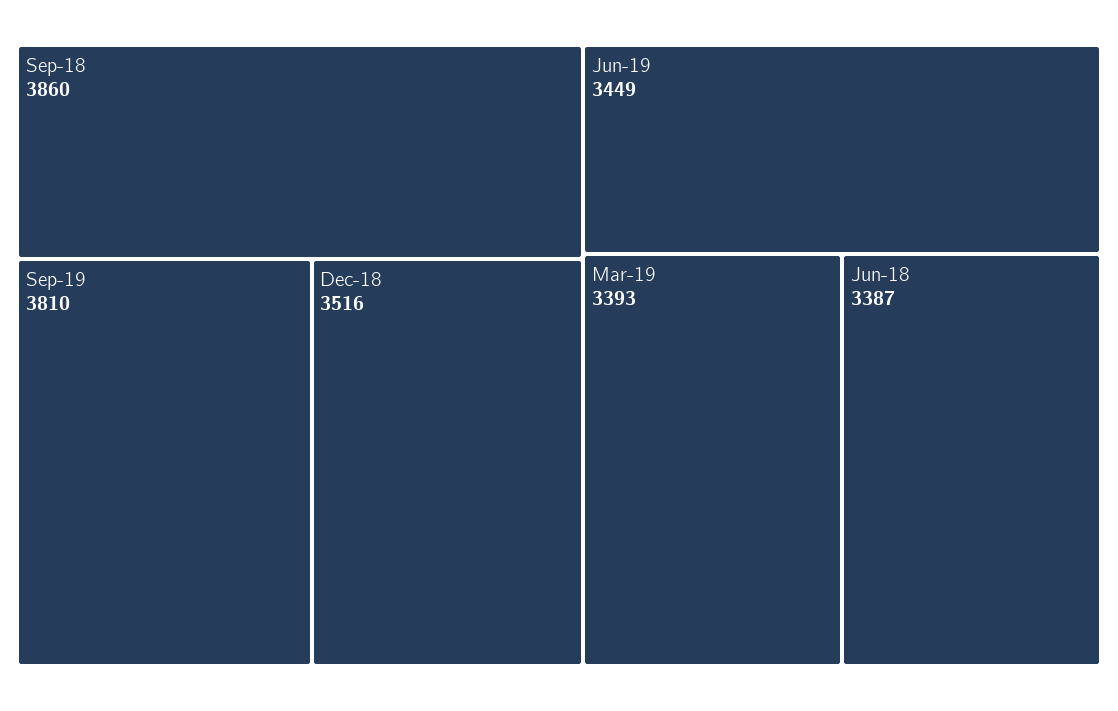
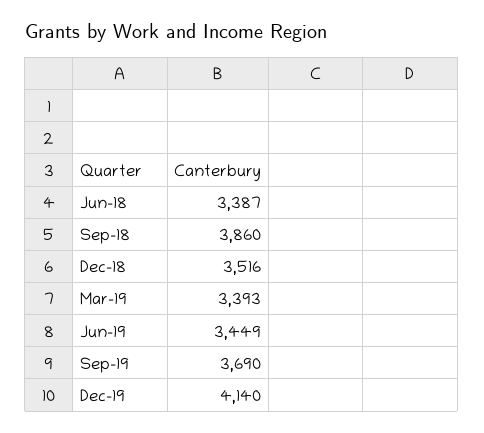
Sep-19: 3810 -> 3690
Dec-19: none -> 4140

